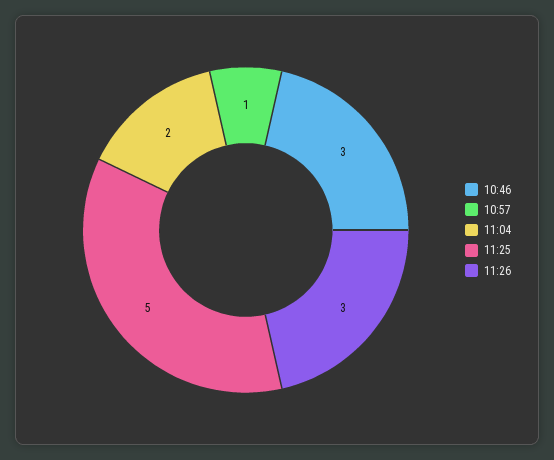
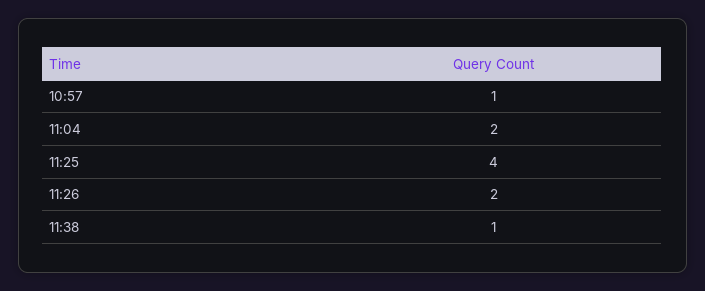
10:46: 3 -> none
11:25: 5 -> 4
11:26: 3 -> 2
11:38: none -> 1

